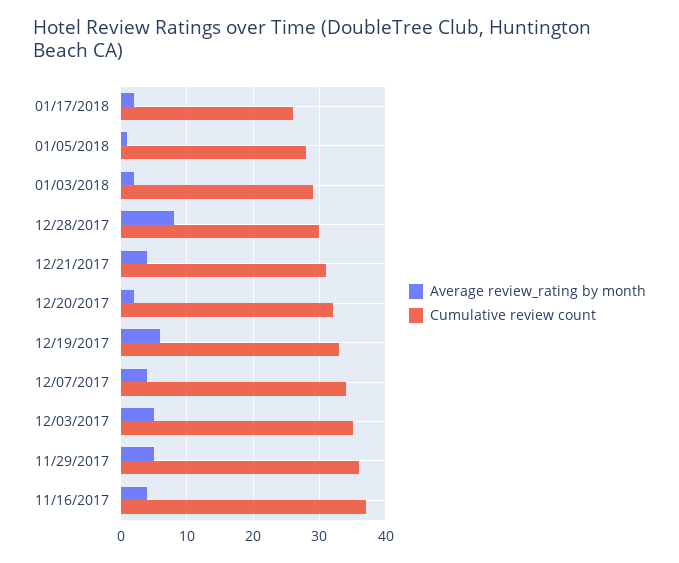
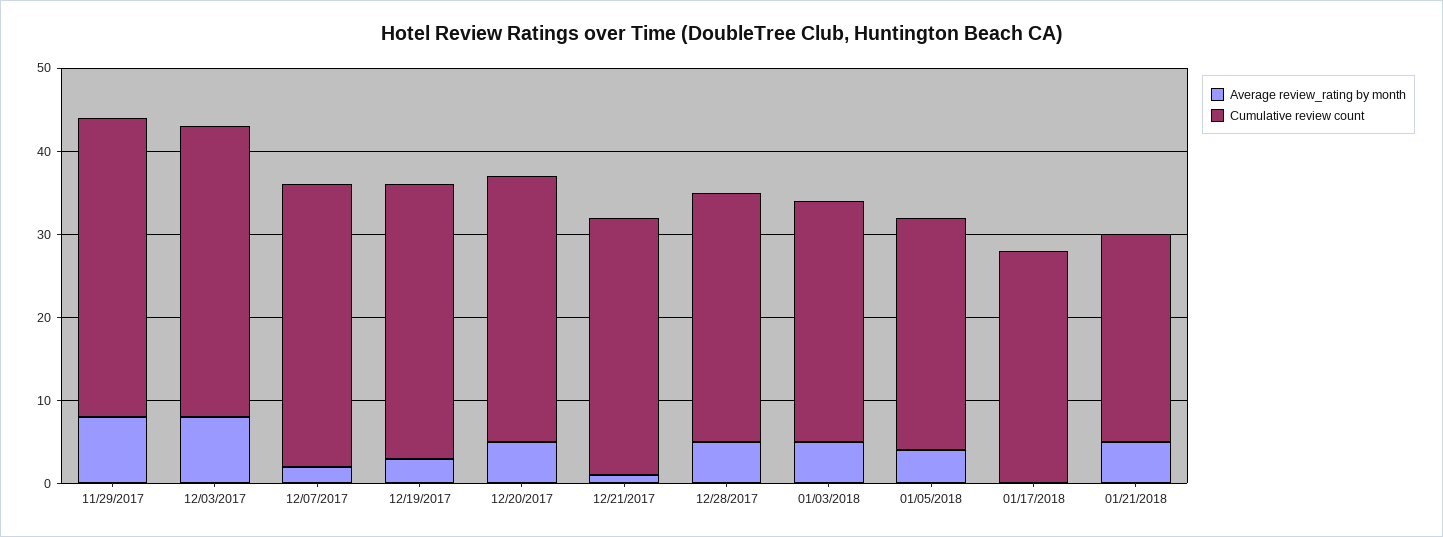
Average review_rating by month, 01/17/2018: 2 -> 0
Cumulative review count, 01/17/2018: 26 -> 28
Average review_rating by month, 01/05/2018: 1 -> 4
Average review_rating by month, 01/03/2018: 2 -> 5
Average review_rating by month, 12/28/2017: 8 -> 5
Average review_rating by month, 12/21/2017: 4 -> 1
Average review_rating by month, 12/20/2017: 2 -> 5
Average review_rating by month, 12/19/2017: 6 -> 3
Average review_rating by month, 12/07/2017: 4 -> 2
Average review_rating by month, 12/03/2017: 5 -> 8
Average review_rating by month, 11/29/2017: 5 -> 8
Average review_rating by month, 11/16/2017: 4 -> none
Cumulative review count, 11/16/2017: 37 -> none
Average review_rating by month, 01/21/2018: none -> 5
Cumulative review count, 01/21/2018: none -> 25

